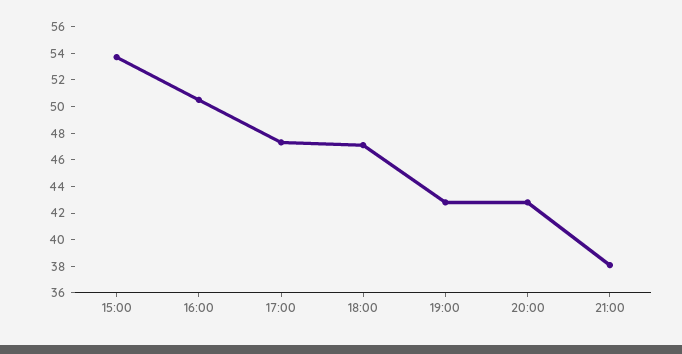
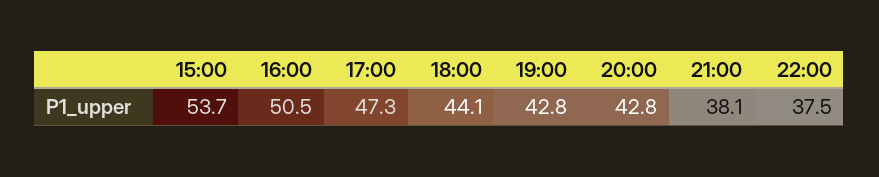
18:00: 47 -> 44.1
22:00: none -> 37.5

